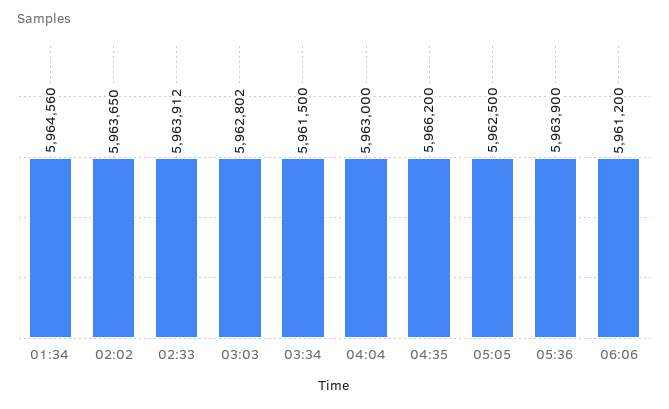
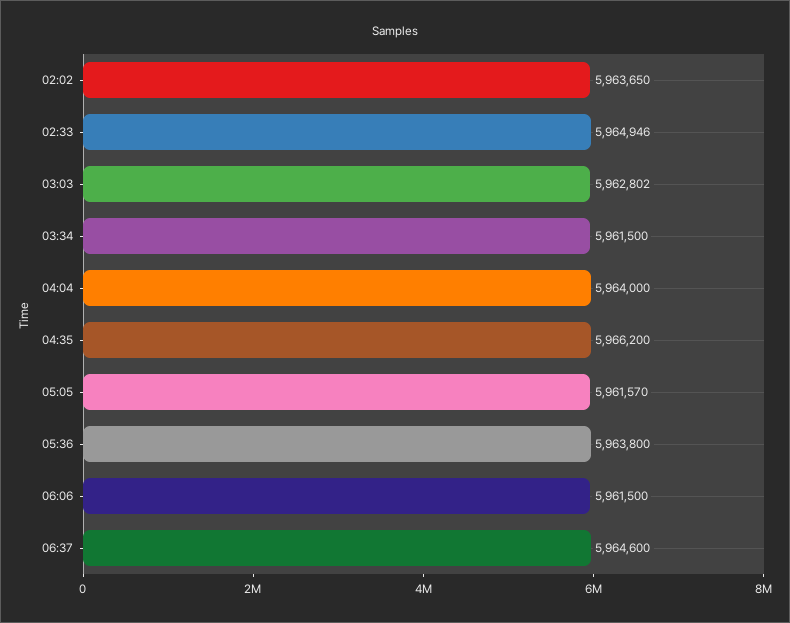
01:34: 5964560 -> none
02:33: 5963912 -> 5964946
04:04: 5963000 -> 5964000
05:05: 5962500 -> 5961570
05:36: 5963900 -> 5963800
06:06: 5961200 -> 5961500
06:37: none -> 5964600

